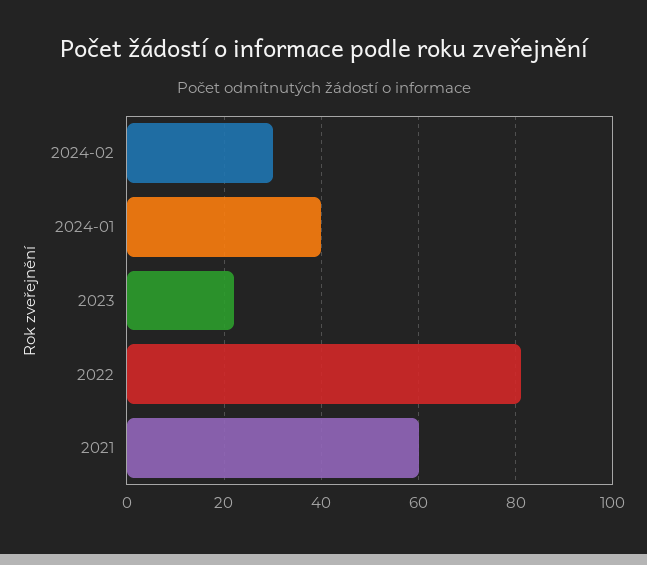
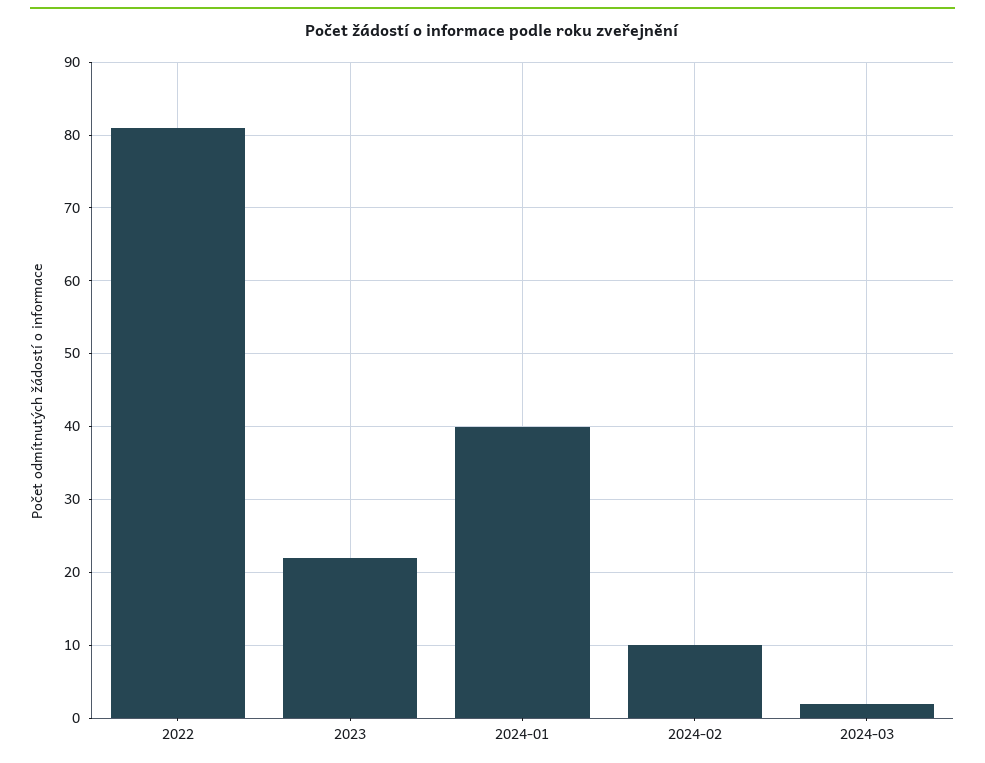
2024-02: 30 -> 10
2021: 60 -> none
2024-03: none -> 2

